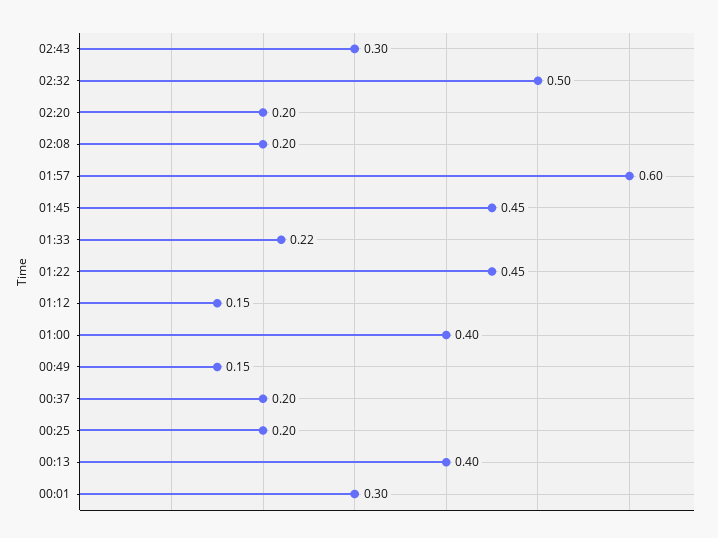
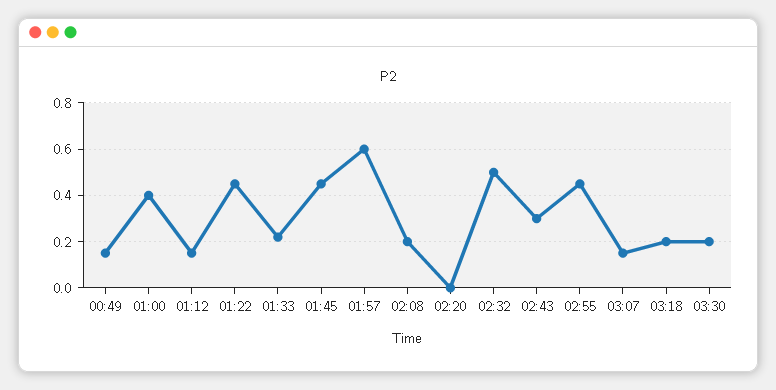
02:20: 0.2 -> 0
00:37: 0.2 -> none
00:25: 0.2 -> none
00:13: 0.4 -> none
00:01: 0.3 -> none
02:55: none -> 0.45
03:07: none -> 0.15
03:18: none -> 0.2
03:30: none -> 0.2

